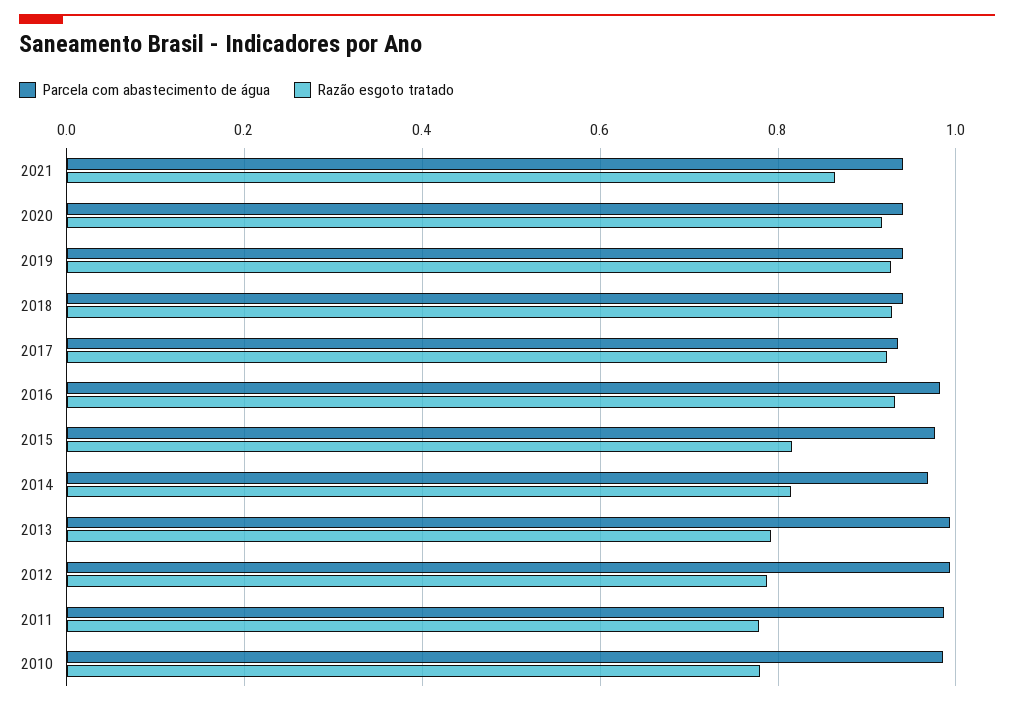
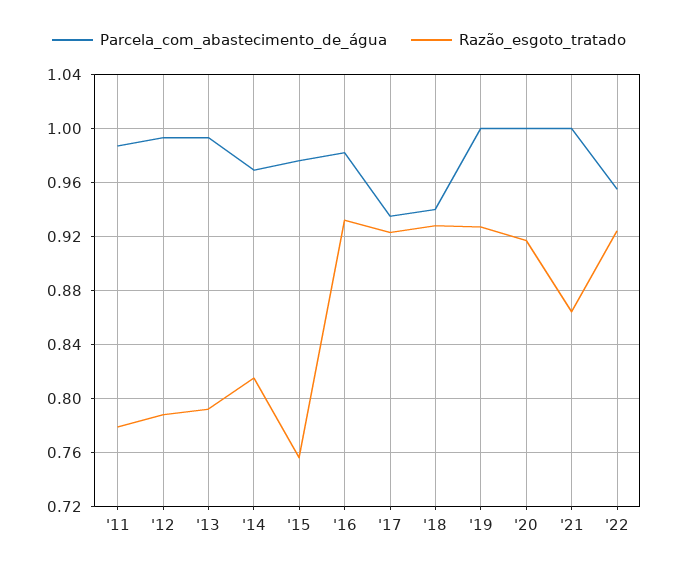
Parcela com abastecimento de água, 2021: 0.94 -> 1
Parcela com abastecimento de água, 2020: 0.94 -> 1
Parcela com abastecimento de água, 2019: 0.94 -> 1
Razão esgoto tratado, 2015: 0.82 -> 0.755
Parcela com abastecimento de água, 2010: 0.98 -> none
Razão esgoto tratado, 2010: 0.78 -> none
Parcela com abastecimento de água, '22: none -> 0.955
Razão esgoto tratado, '22: none -> 0.925

